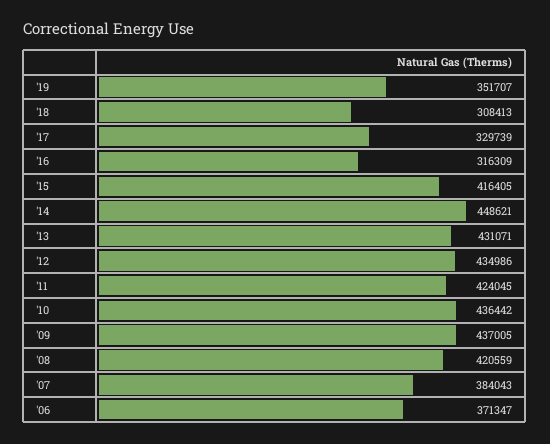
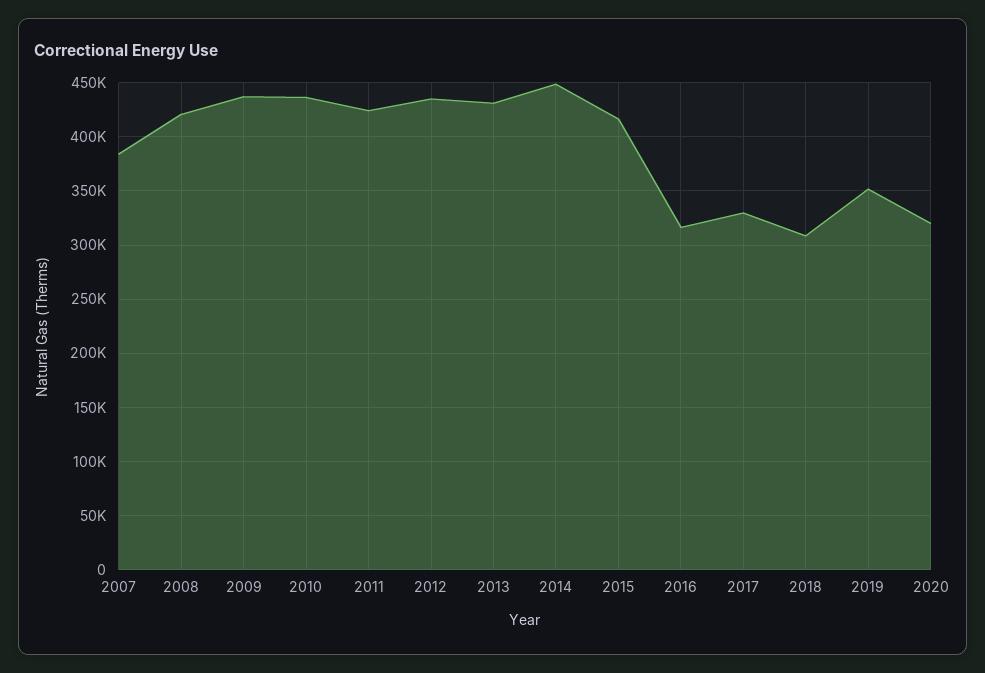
'06: 371347 -> none
2020: none -> 320000

